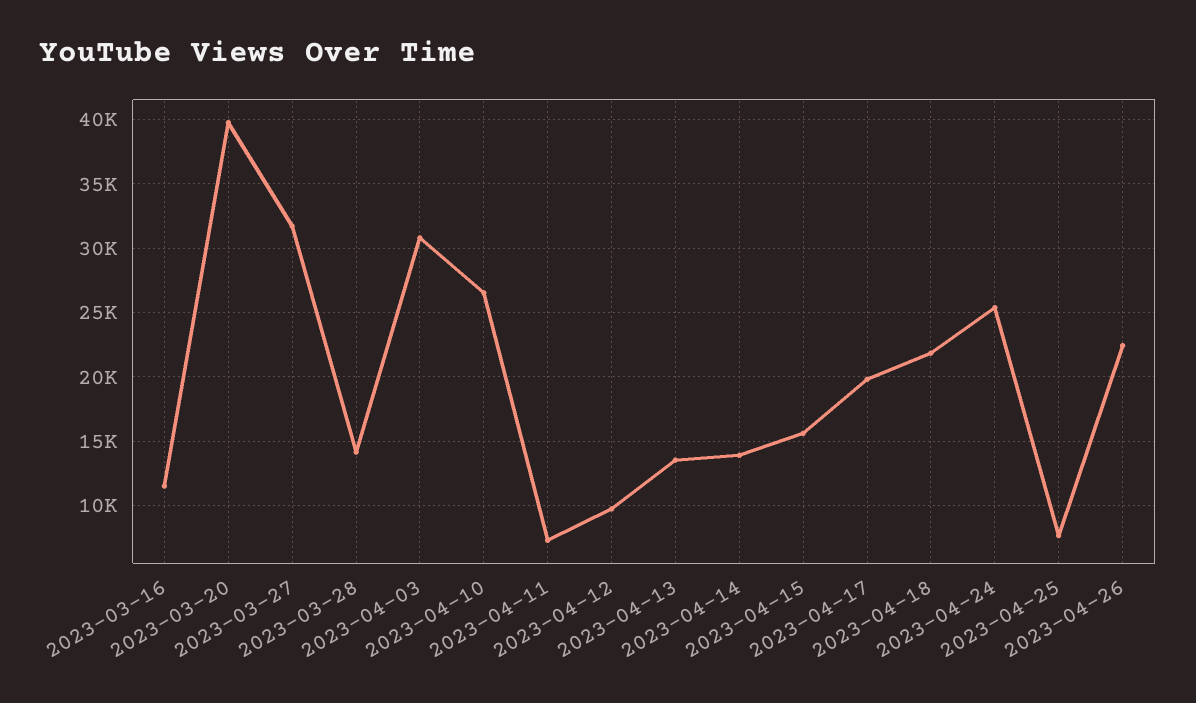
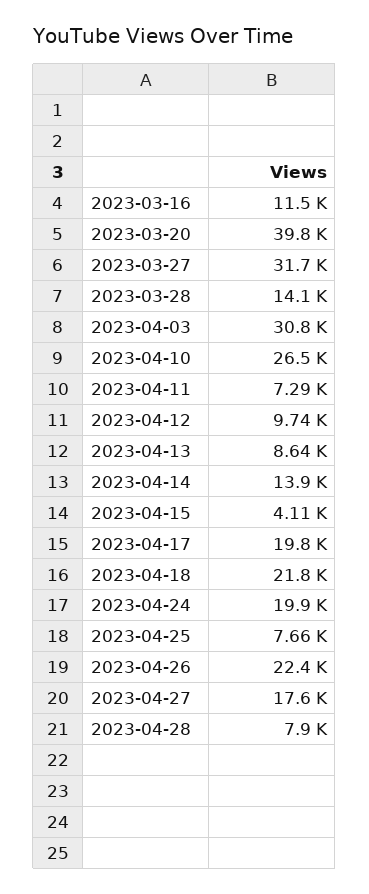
2023-04-13: 13500 -> 8640
2023-04-15: 15500 -> 4110
2023-04-24: 25500 -> 19900
2023-04-27: none -> 17600
2023-04-28: none -> 7900

